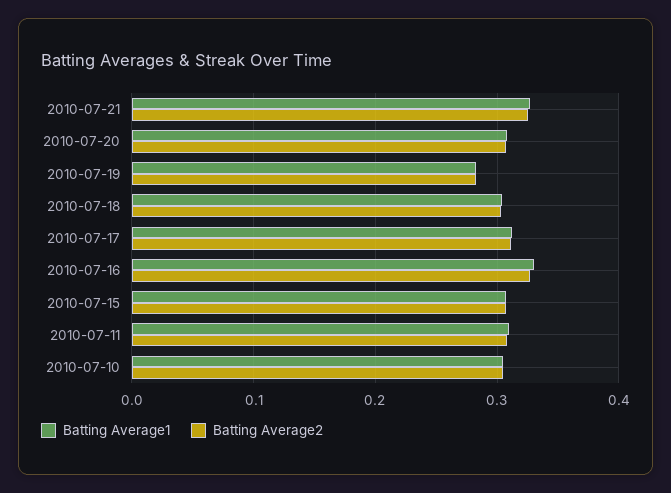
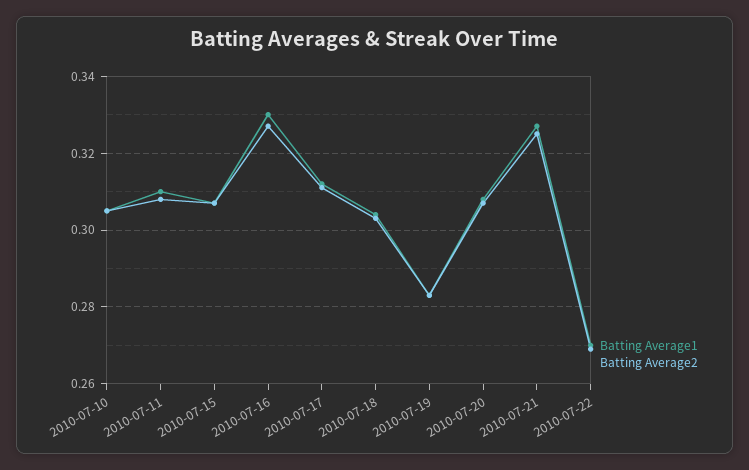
Batting Average1, 2010-07-22: none -> 0.27
Batting Average2, 2010-07-22: none -> 0.27

